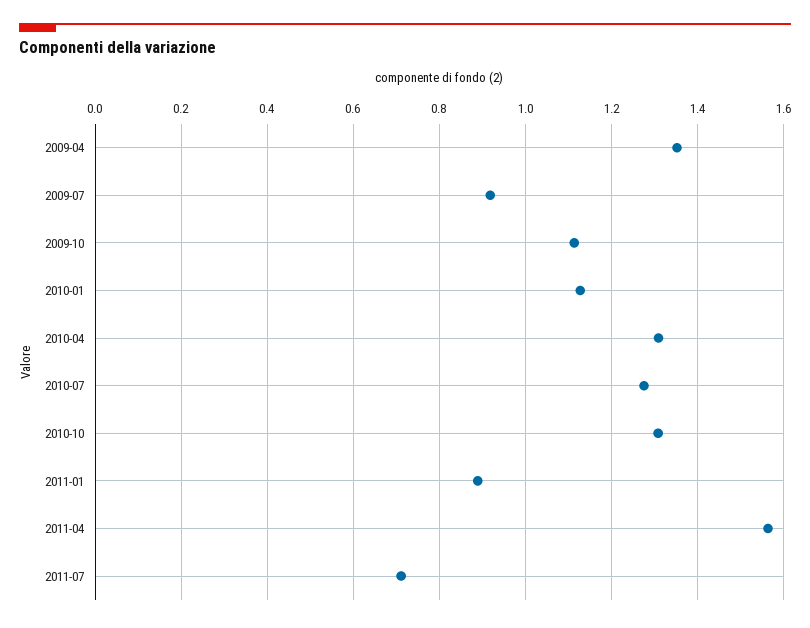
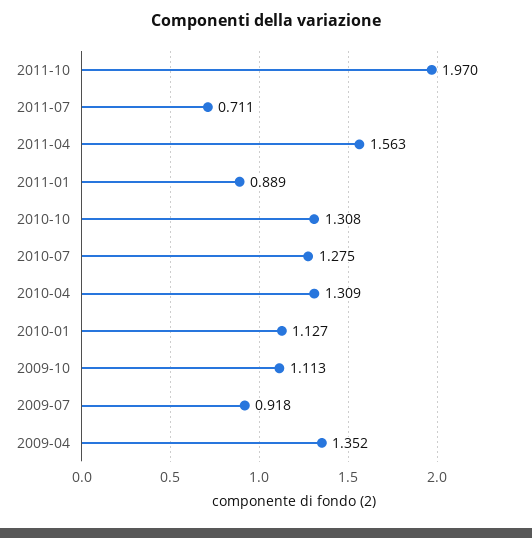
2011-10: none -> 1.97

